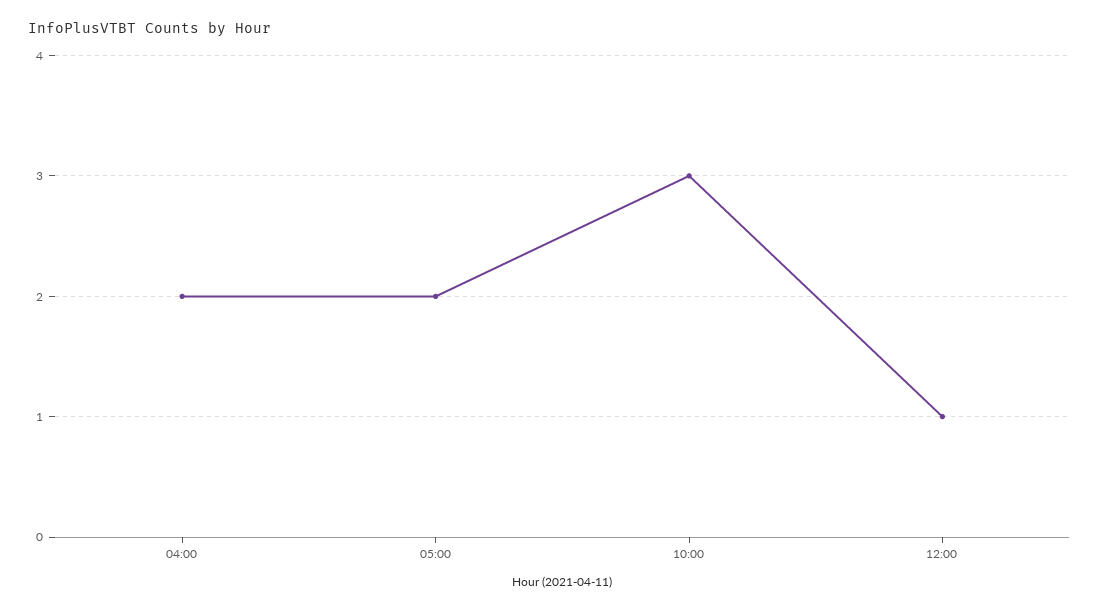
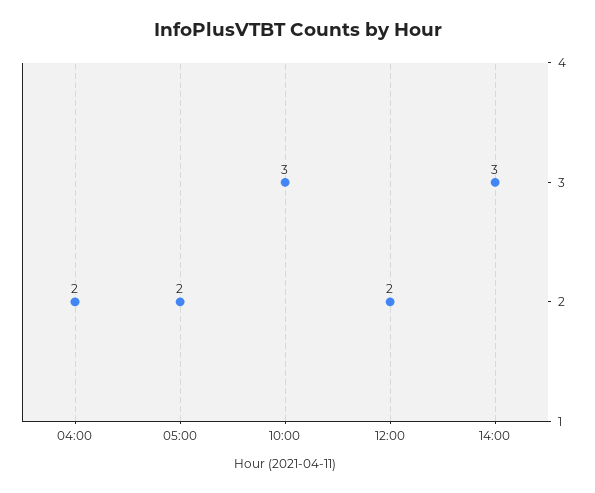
12:00: 1 -> 2
14:00: none -> 3

